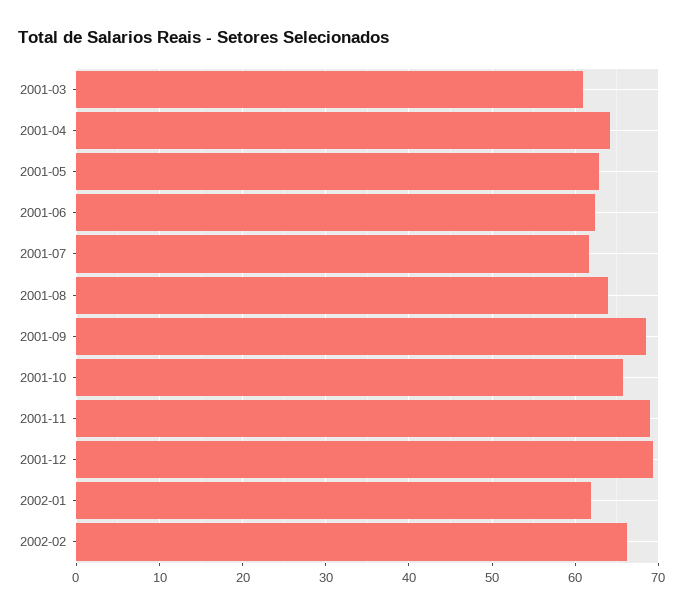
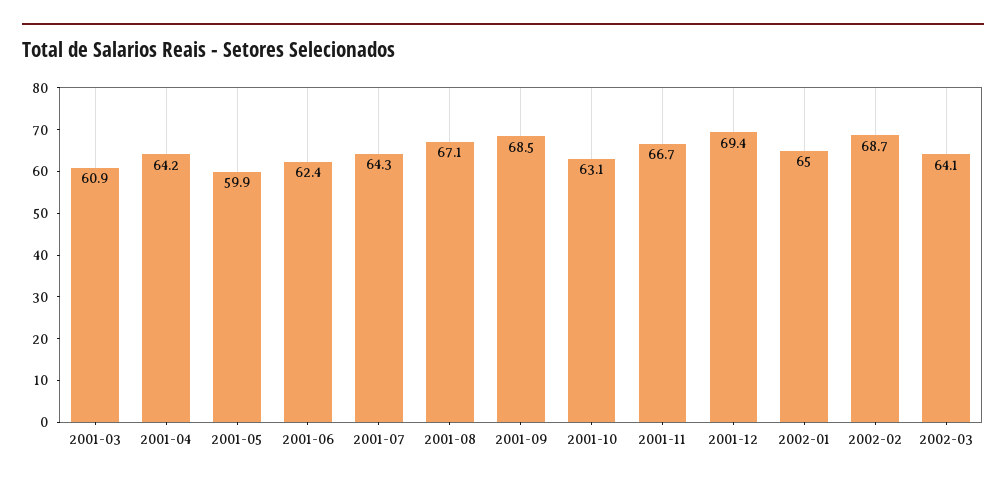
2001-05: 63 -> 59.9
2001-07: 62 -> 64.3
2001-08: 64 -> 67.1
2001-10: 66 -> 63.1
2001-11: 69 -> 66.7
2002-01: 62 -> 65
2002-02: 66 -> 68.7
2002-03: none -> 64.1

